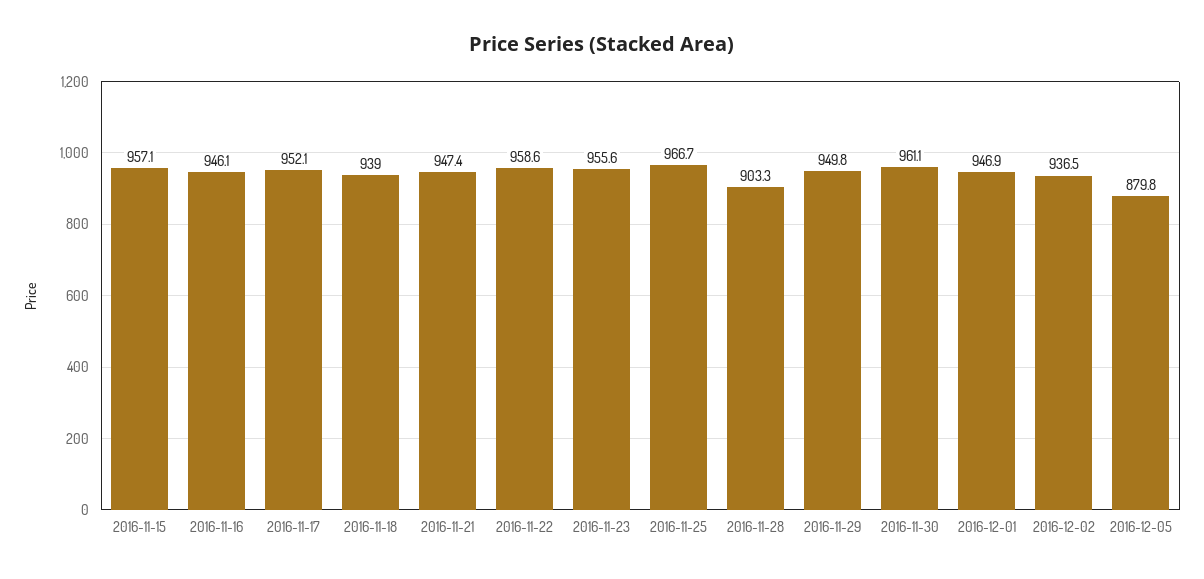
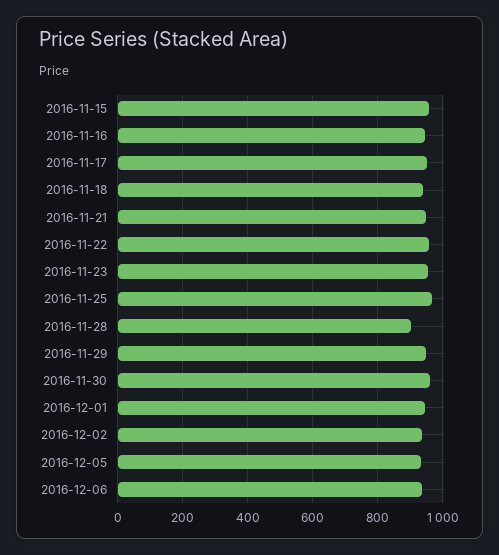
2016-12-05: 879.8 -> 940
2016-12-06: none -> 940

